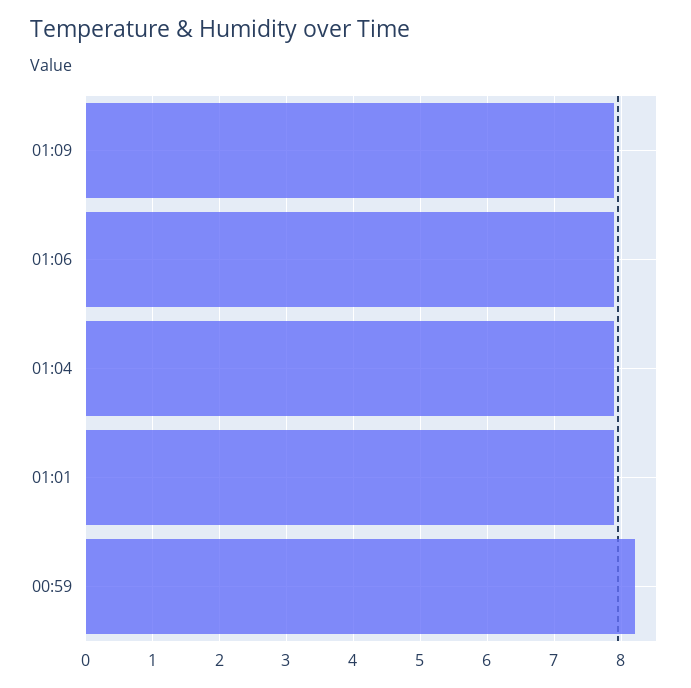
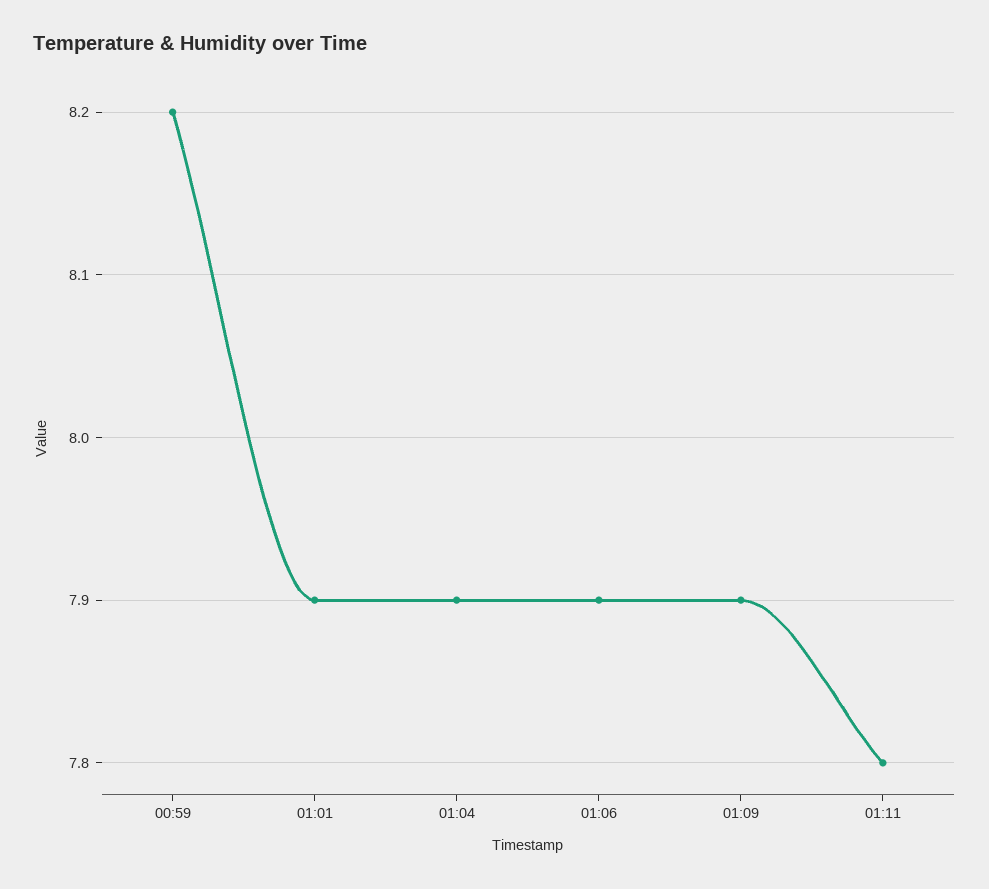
01:11: none -> 7.8

